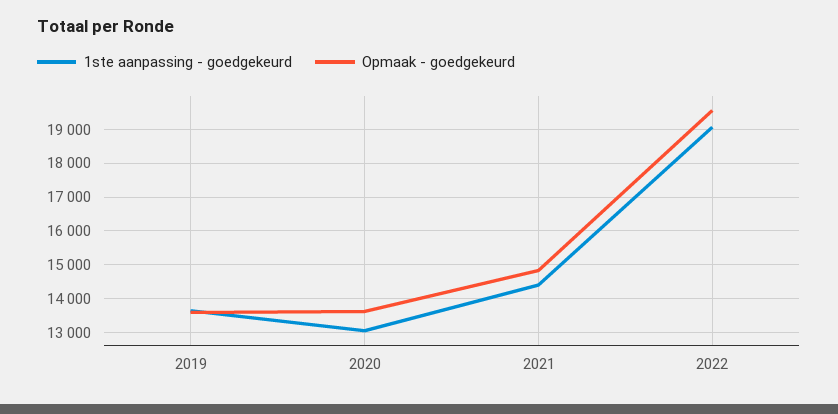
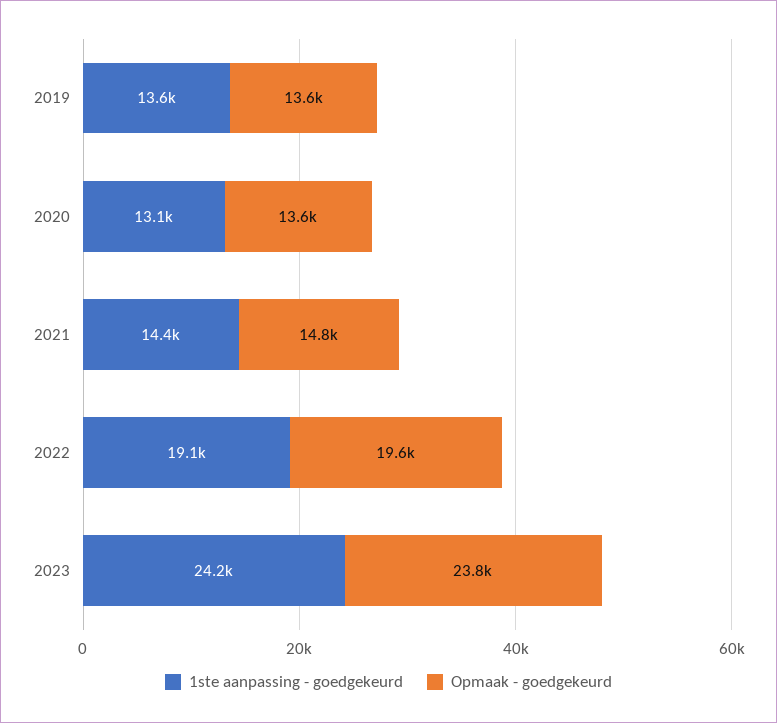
1ste aanpassing - goedgekeurd, 2023: none -> 24200
Opmaak - goedgekeurd, 2023: none -> 23800

